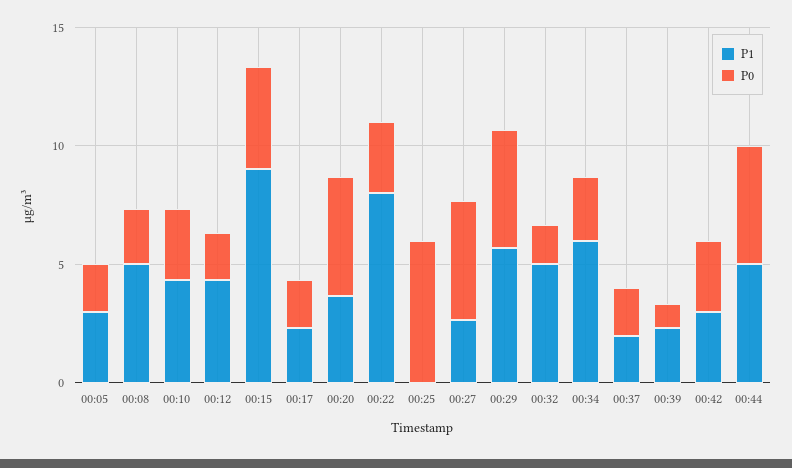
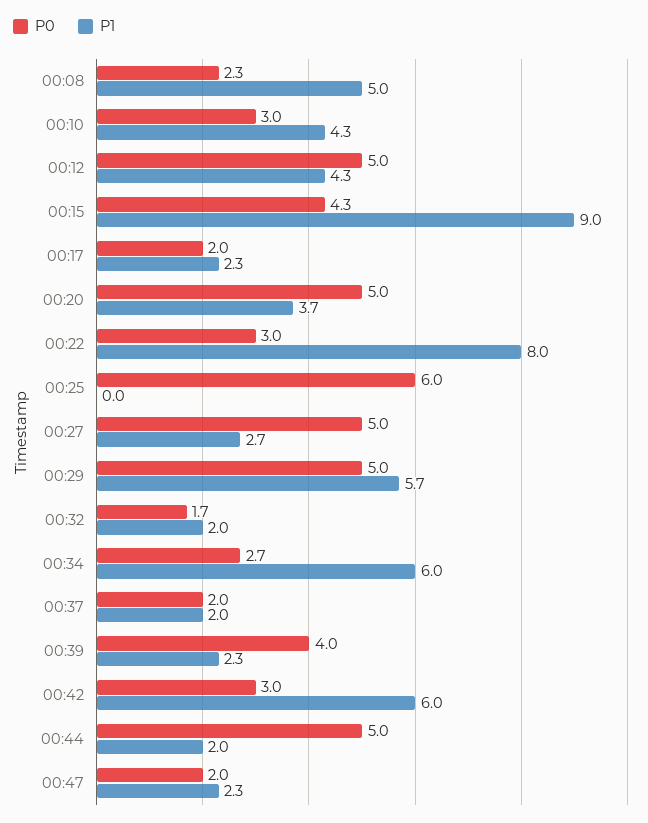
P1, 00:05: 3 -> none
P0, 00:05: 2 -> none
P0, 00:12: 2 -> 5
P1, 00:32: 5 -> 2
P0, 00:39: 1 -> 4
P1, 00:42: 3 -> 6
P1, 00:44: 5 -> 2
P0, 00:47: none -> 2
P1, 00:47: none -> 2.3

